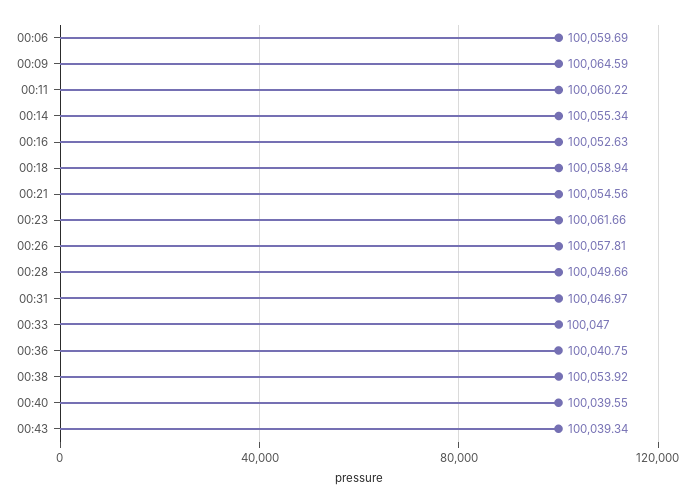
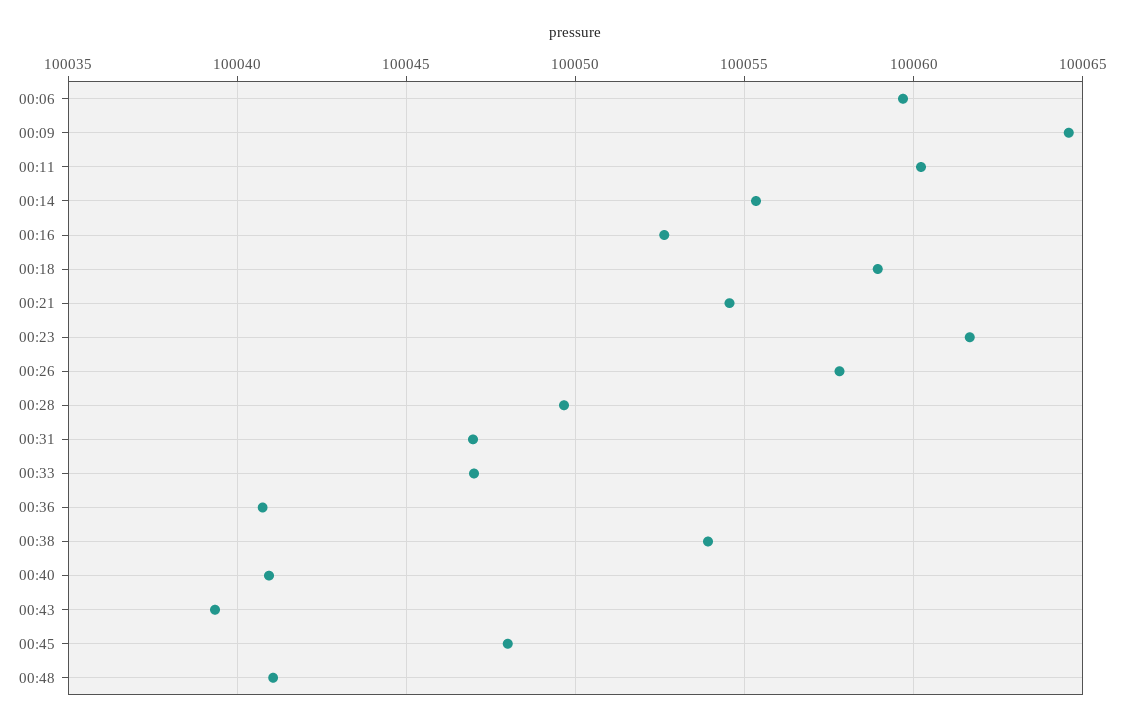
00:40: 100039.55 -> 100041
00:45: none -> 100048
00:48: none -> 100041

